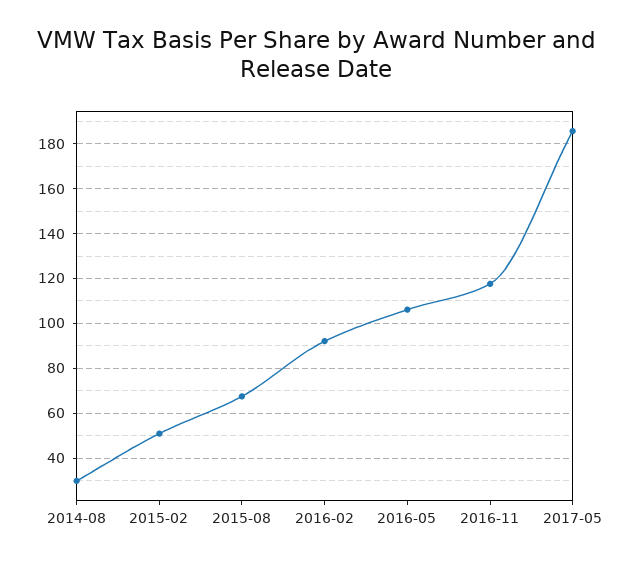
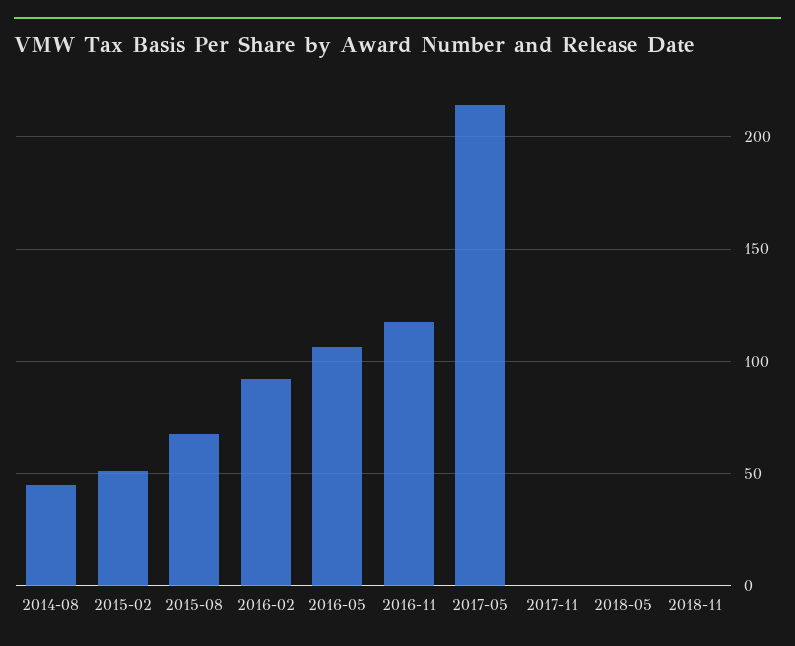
2014-08: 30 -> 45
2017-05: 185 -> 215
2017-11: none -> 0
2018-05: none -> 0
2018-11: none -> 0

